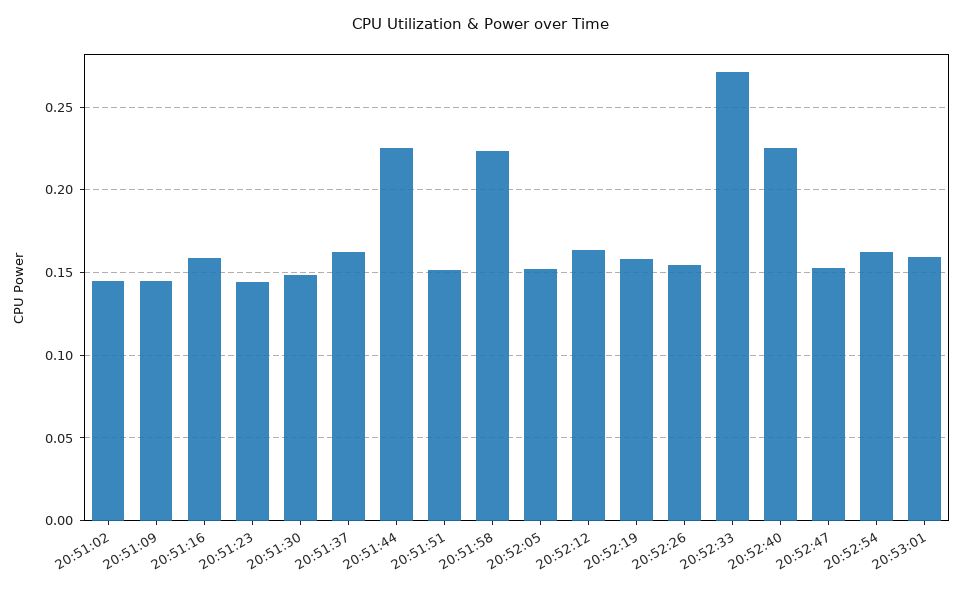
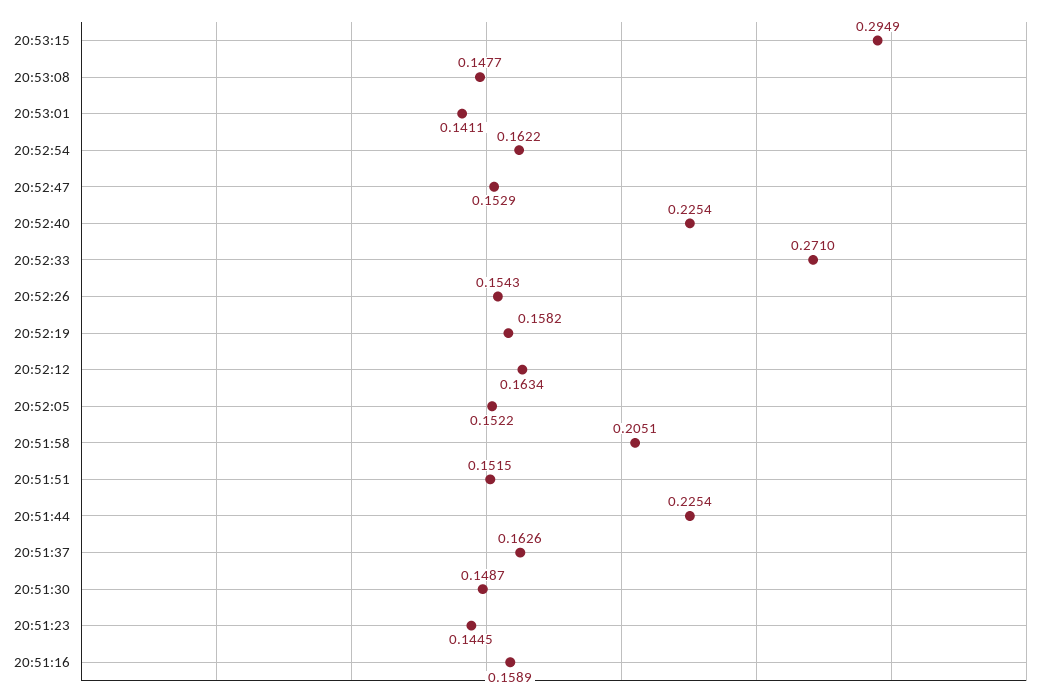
20:51:02: 0.145 -> none
20:51:09: 0.145 -> none
20:51:58: 0.225 -> 0.2051
20:53:01: 0.16 -> 0.1411
20:53:15: none -> 0.2949
20:53:08: none -> 0.1477

